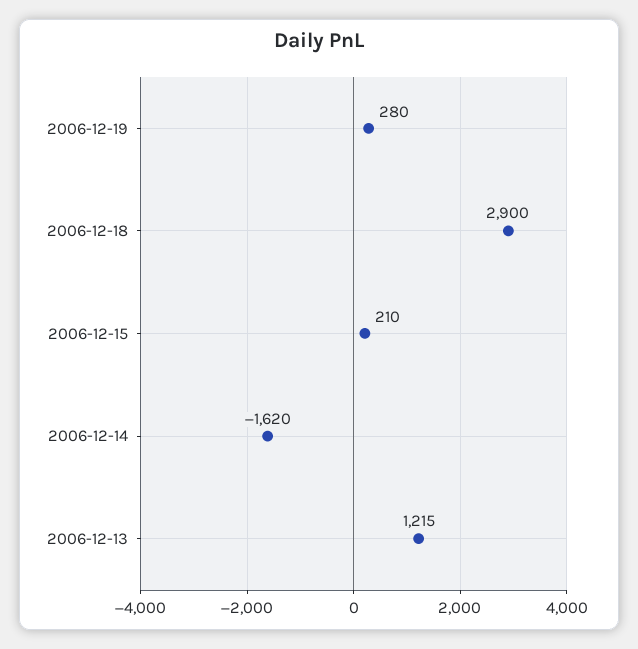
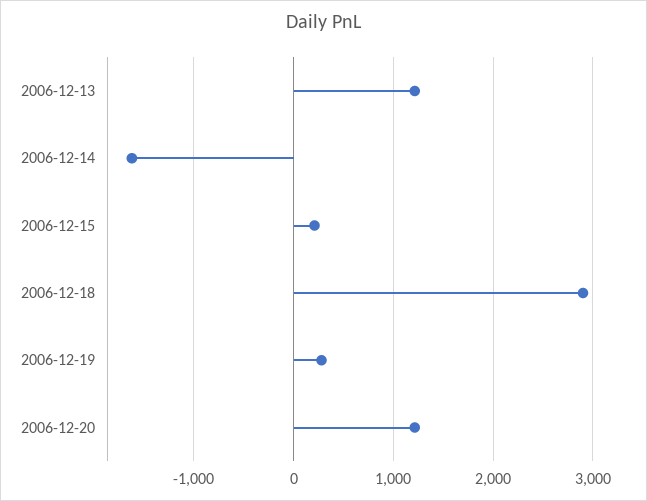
2006-12-20: none -> 1200

